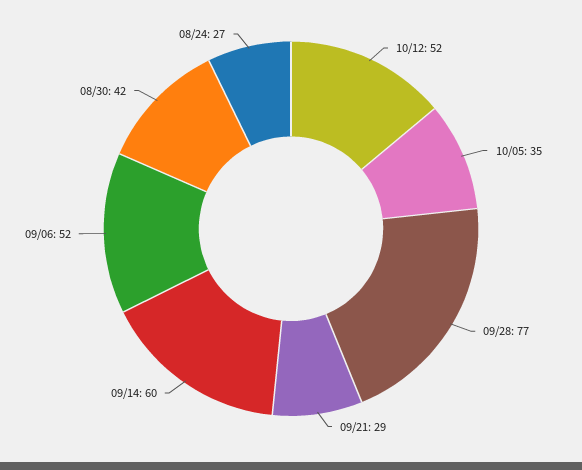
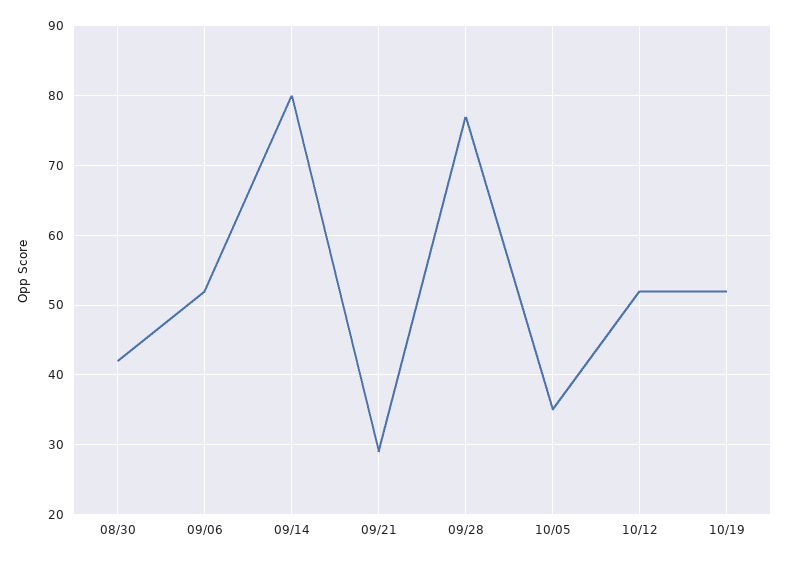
09/14: 60 -> 80
08/24: 27 -> none
10/19: none -> 52

